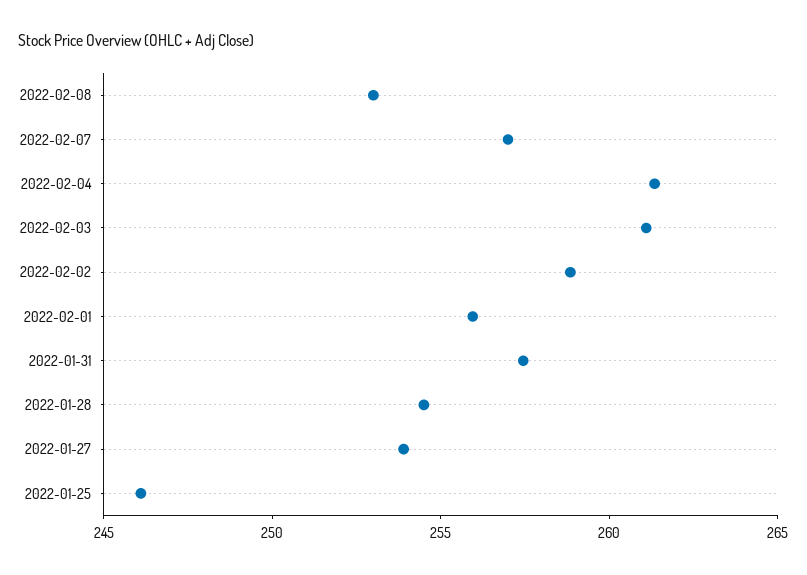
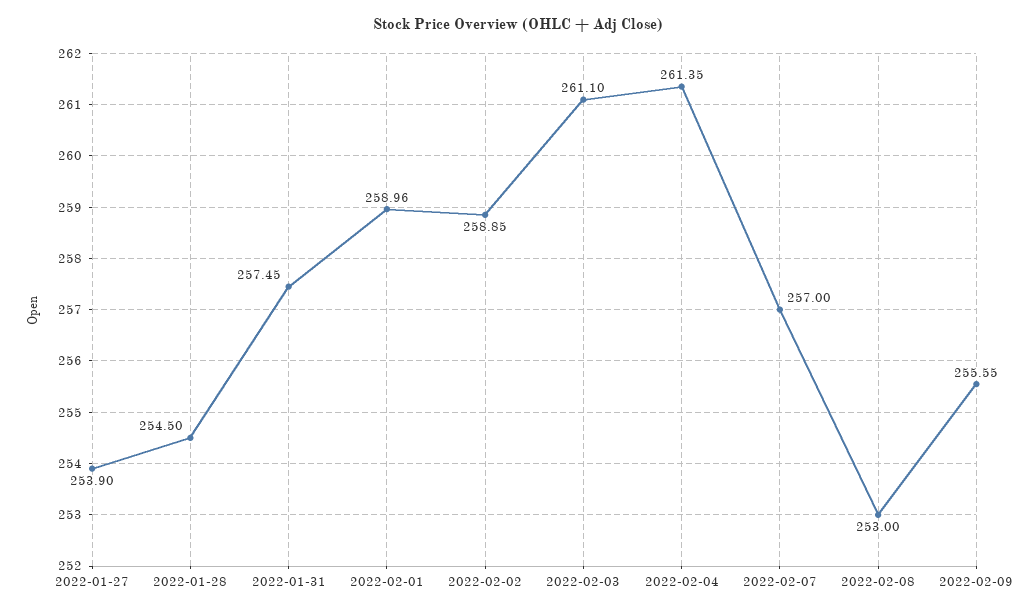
2022-02-01: 256 -> 258.96
2022-01-25: 246 -> none
2022-02-09: none -> 255.55

